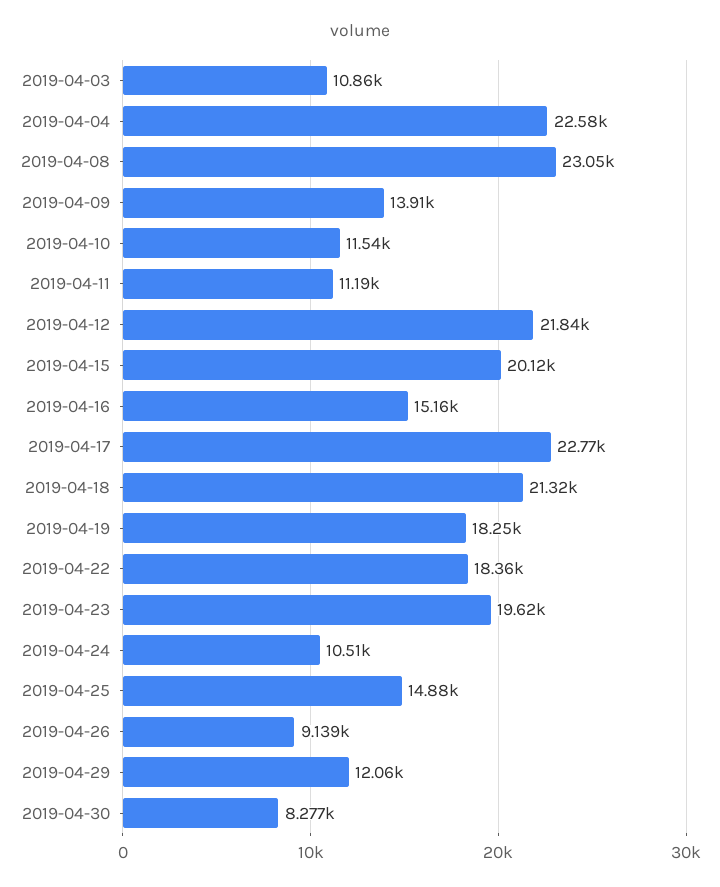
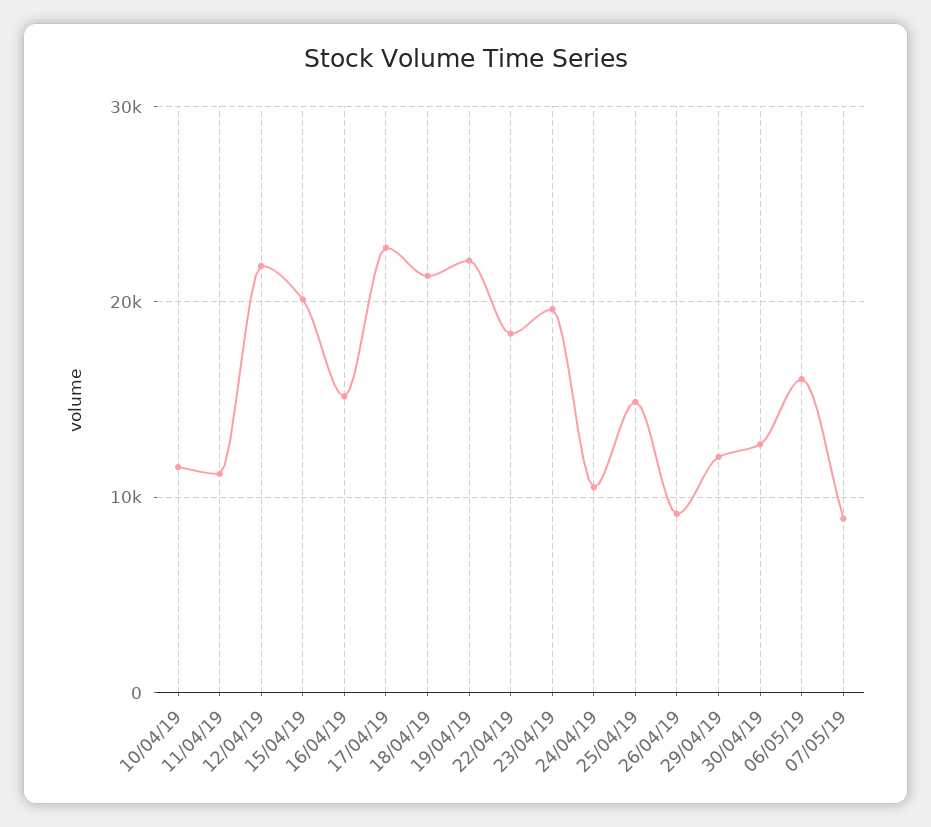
2019-04-03: 10860 -> none
2019-04-04: 22580 -> none
2019-04-08: 23050 -> none
2019-04-09: 13910 -> none
2019-04-19: 18250 -> 22000
2019-04-30: 8277 -> 13000
06/05/19: none -> 16000
07/05/19: none -> 9000

